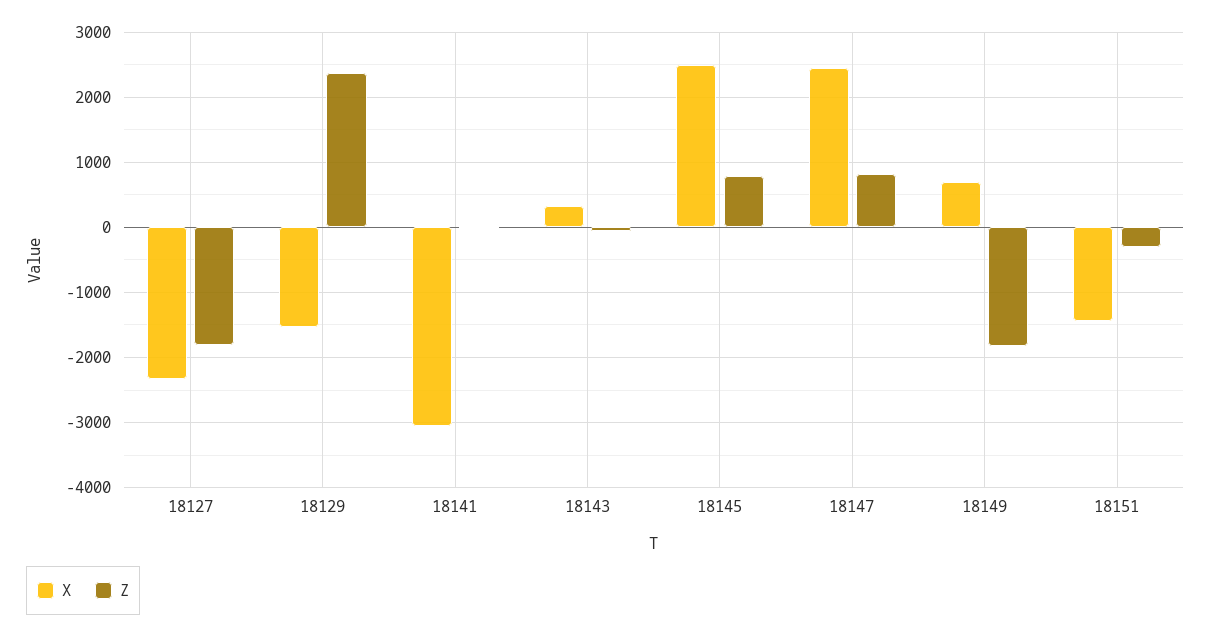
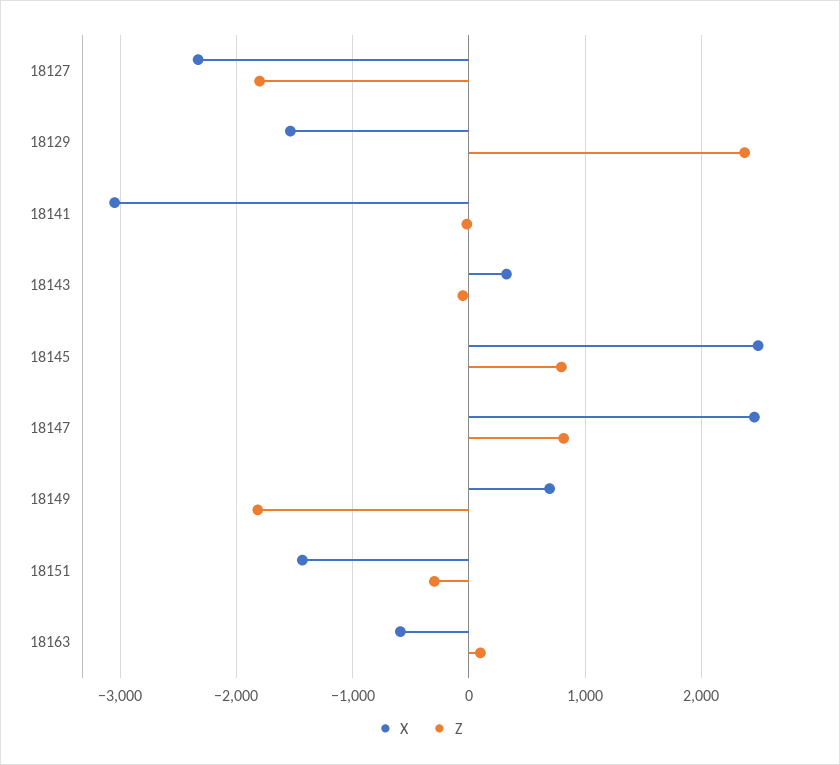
X, 18163: none -> -600
Z, 18163: none -> 100

